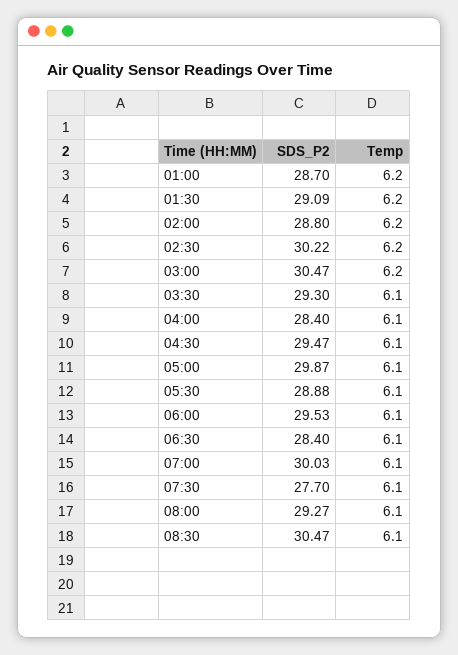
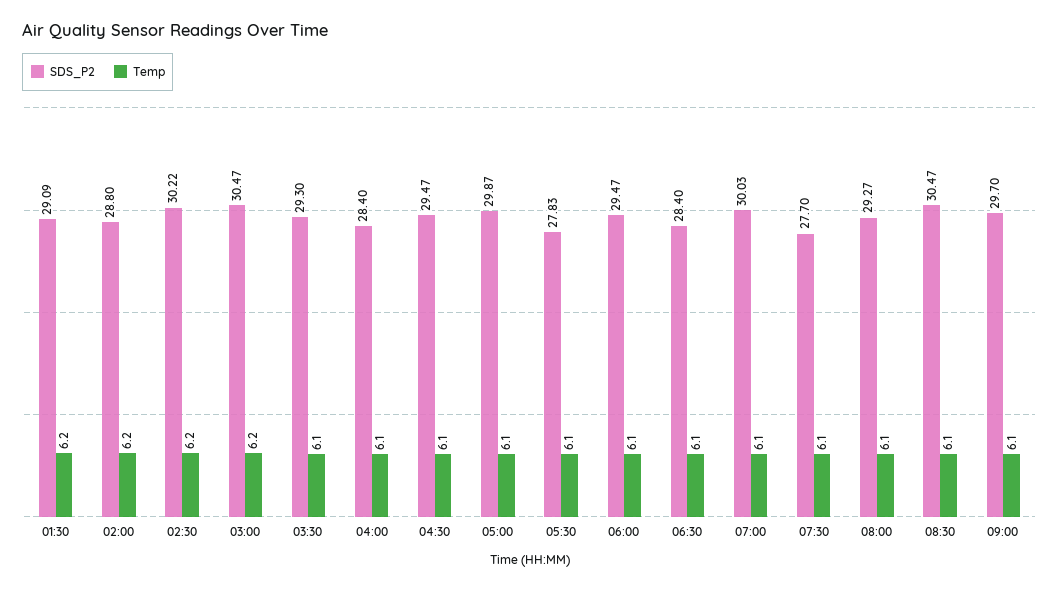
SDS_P2, 01:00: 28.7 -> none
Temp, 01:00: 6.2 -> none
SDS_P2, 05:30: 28.88 -> 27.83
SDS_P2, 06:00: 29.53 -> 29.47
SDS_P2, 09:00: none -> 29.7
Temp, 09:00: none -> 6.1

